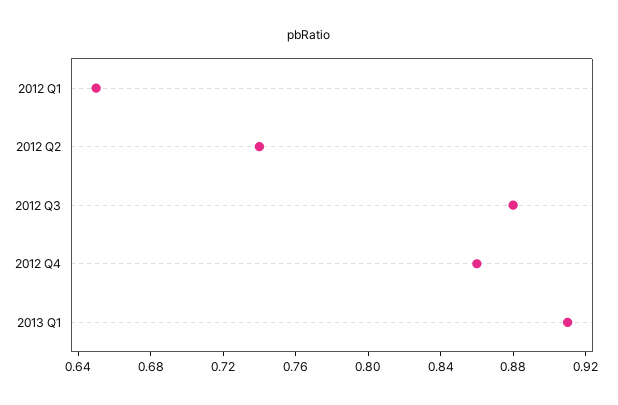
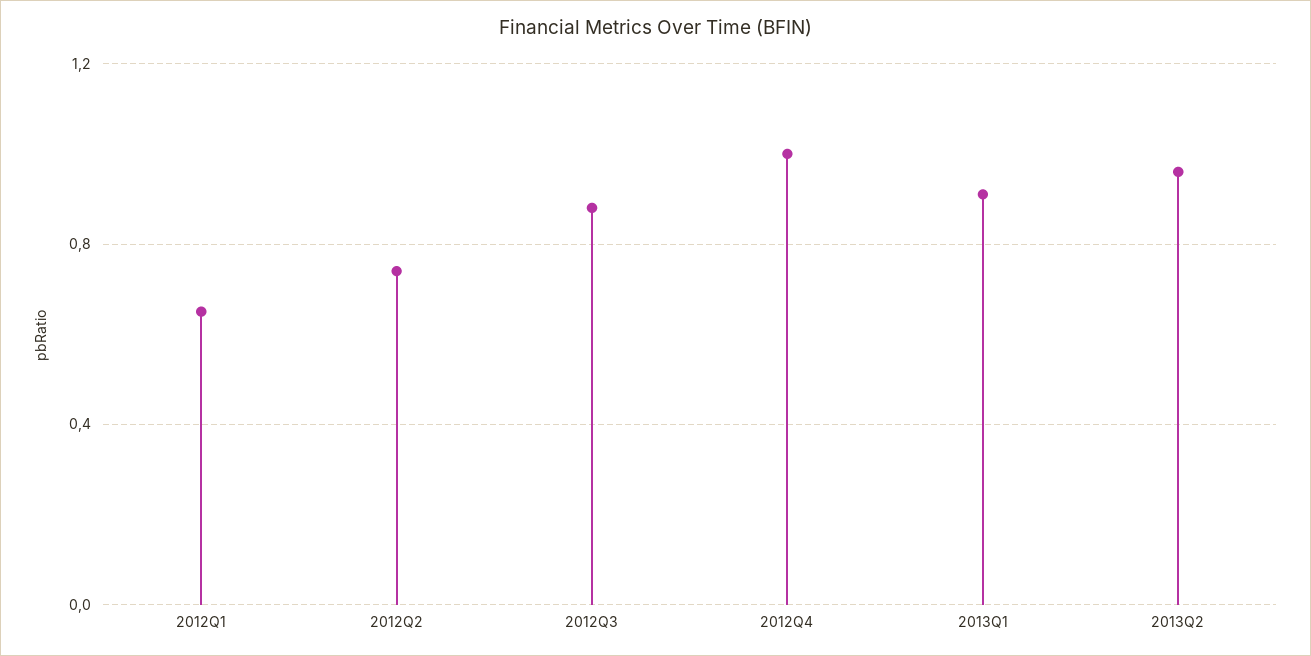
2012 Q4: 0.86 -> 1
2013Q2: none -> 0.95

